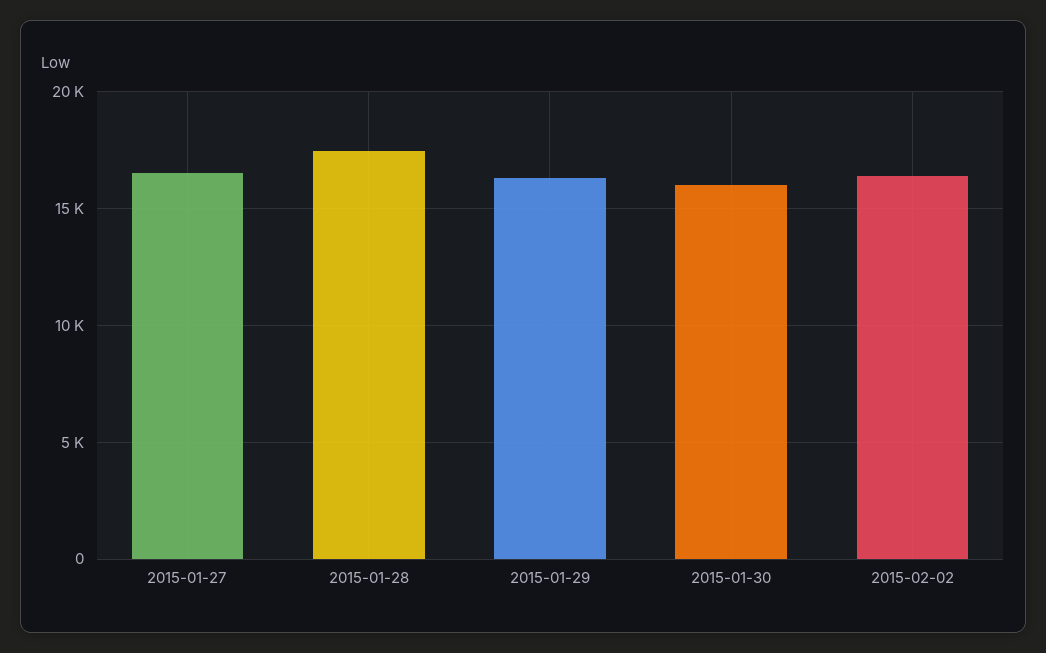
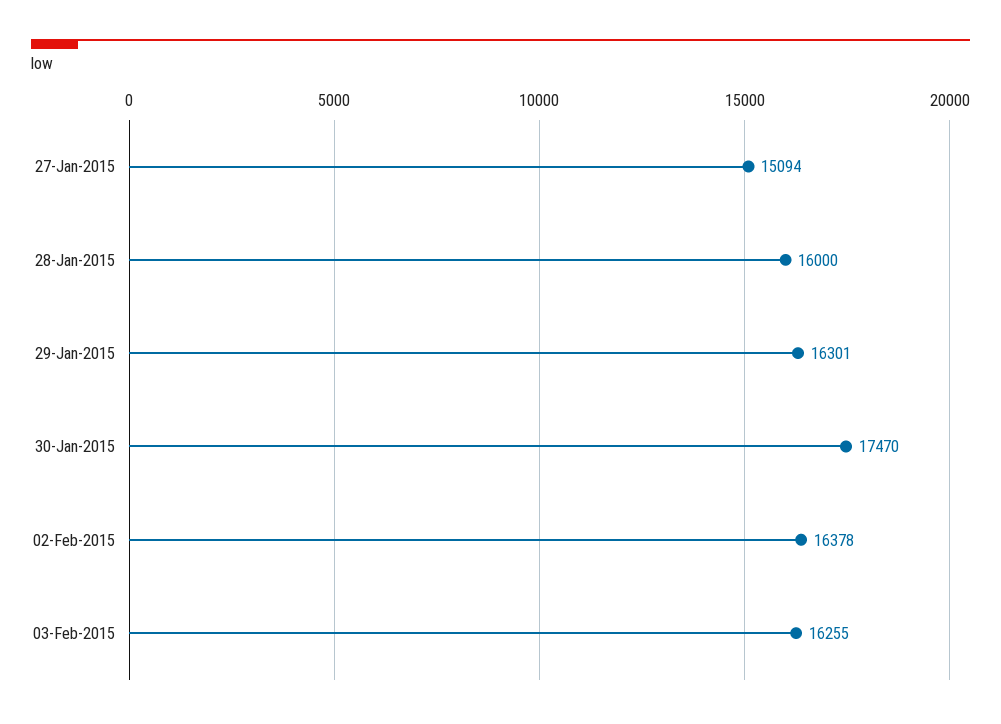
2015-01-27: 16500 -> 15094
2015-01-28: 17500 -> 16000
2015-01-30: 16000 -> 17470
03-Feb-2015: none -> 16255

